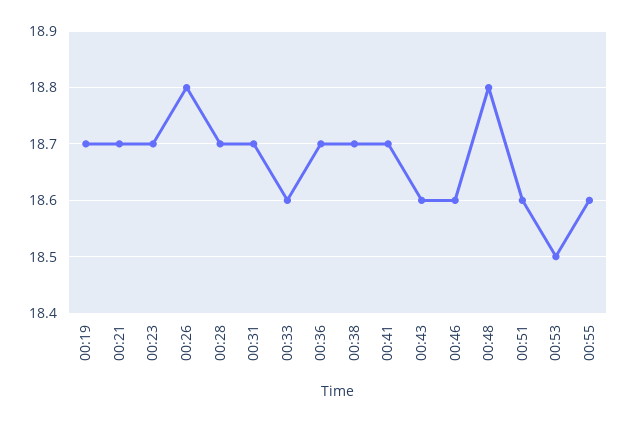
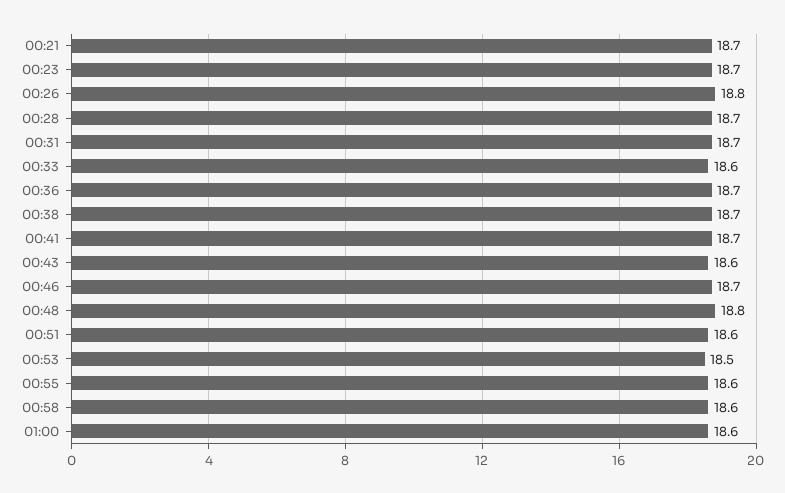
00:19: 18.7 -> none
00:46: 18.6 -> 18.7
00:58: none -> 18.6
01:00: none -> 18.6

